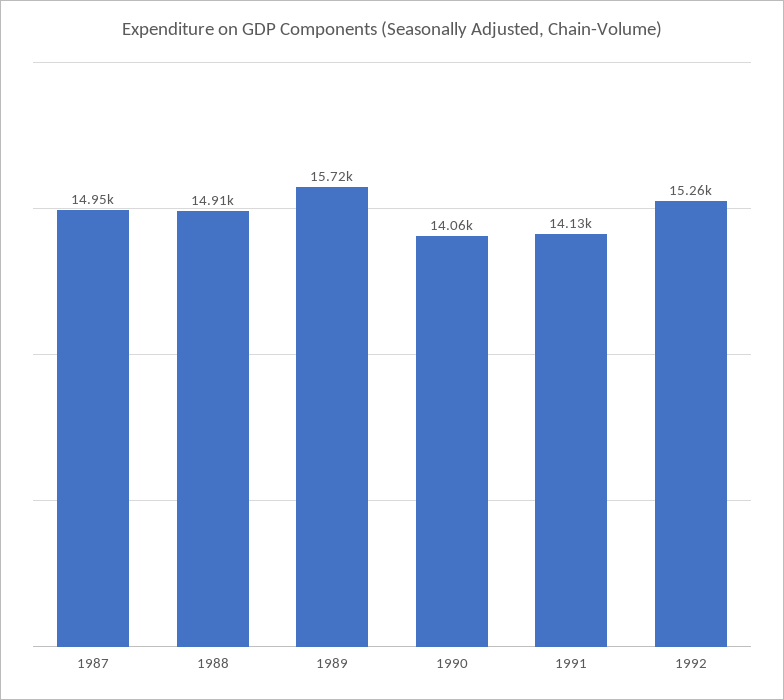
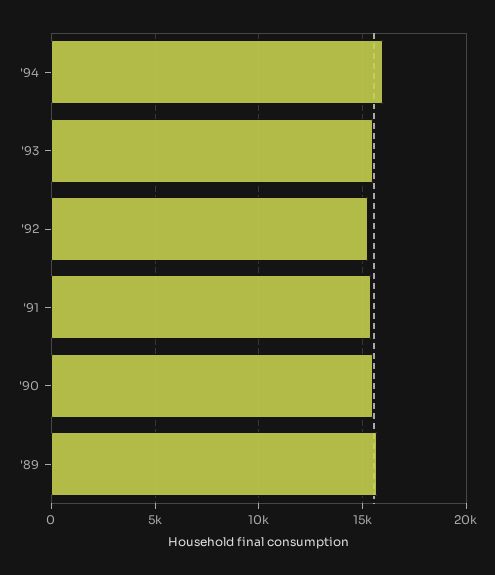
1987: 14950 -> none
1988: 14910 -> none
1990: 14060 -> 15500
1991: 14130 -> 15500
'94: none -> 16000
'93: none -> 15500

